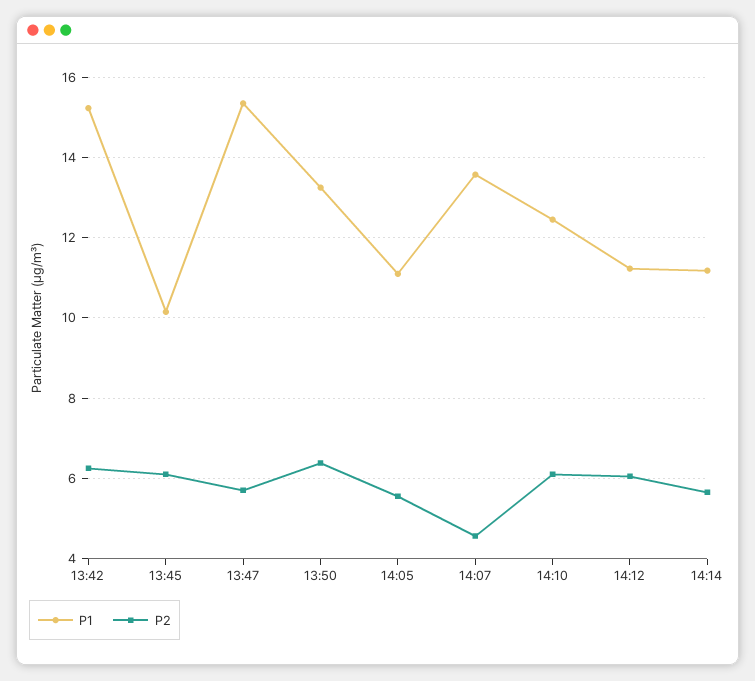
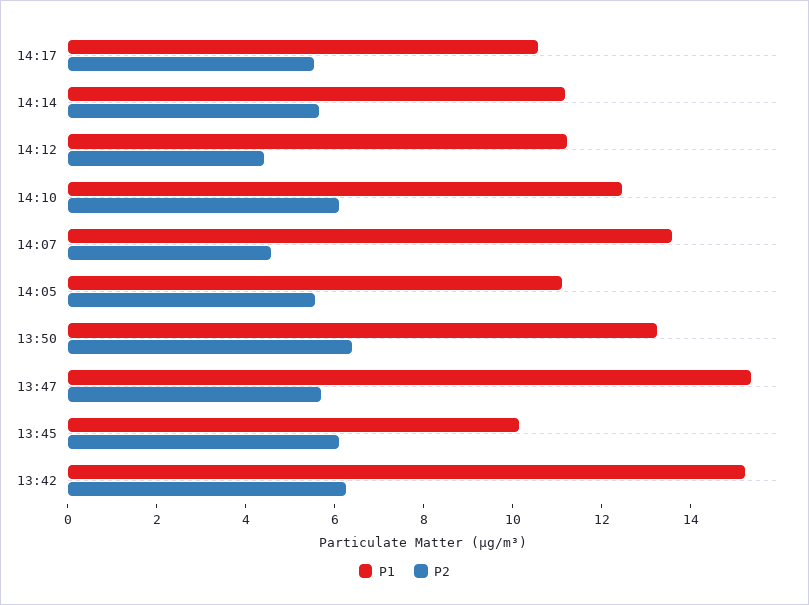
P2, 14:12: 6 -> 4.5
P1, 14:17: none -> 10.5
P2, 14:17: none -> 5.5

